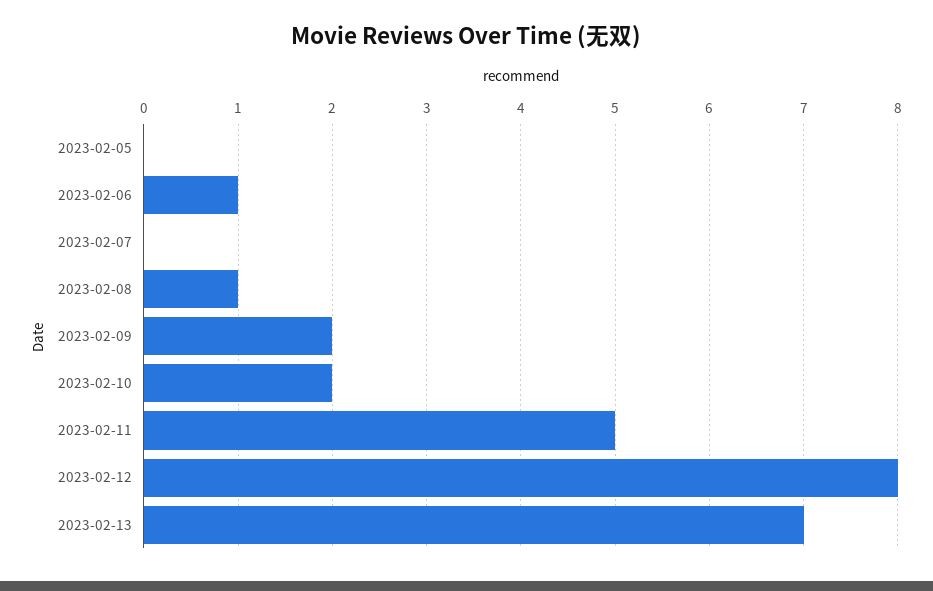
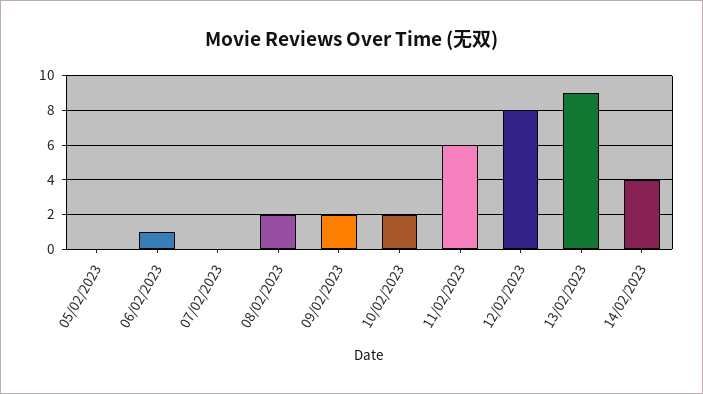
2023-02-08: 1 -> 2
2023-02-11: 5 -> 6
2023-02-13: 7 -> 9
14/02/2023: none -> 4

